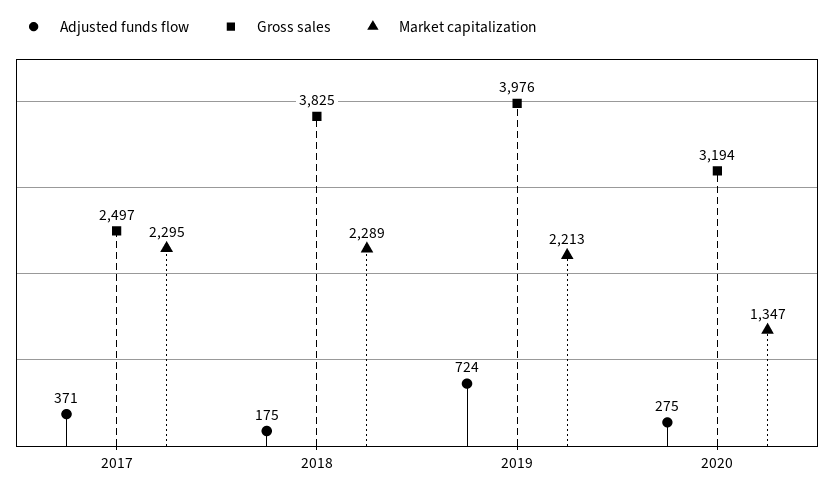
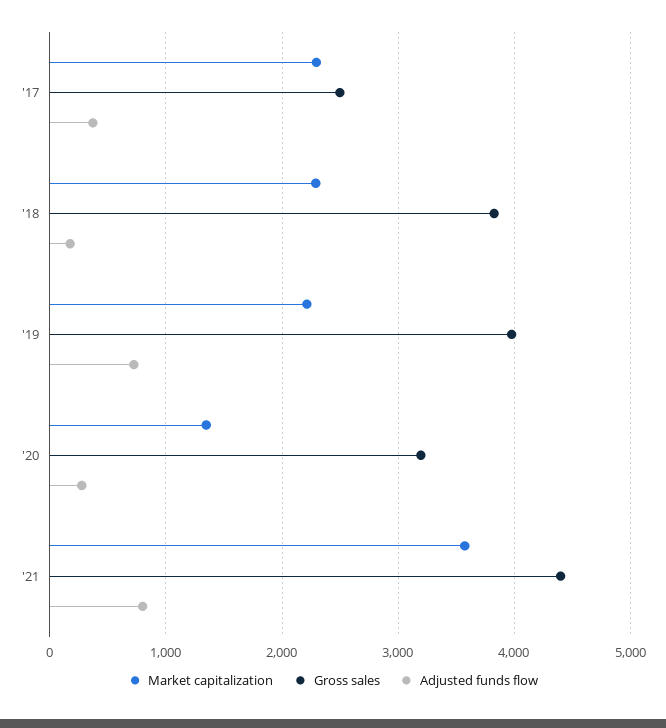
Market capitalization, '21: none -> 3600
Gross sales, '21: none -> 4400
Adjusted funds flow, '21: none -> 800

